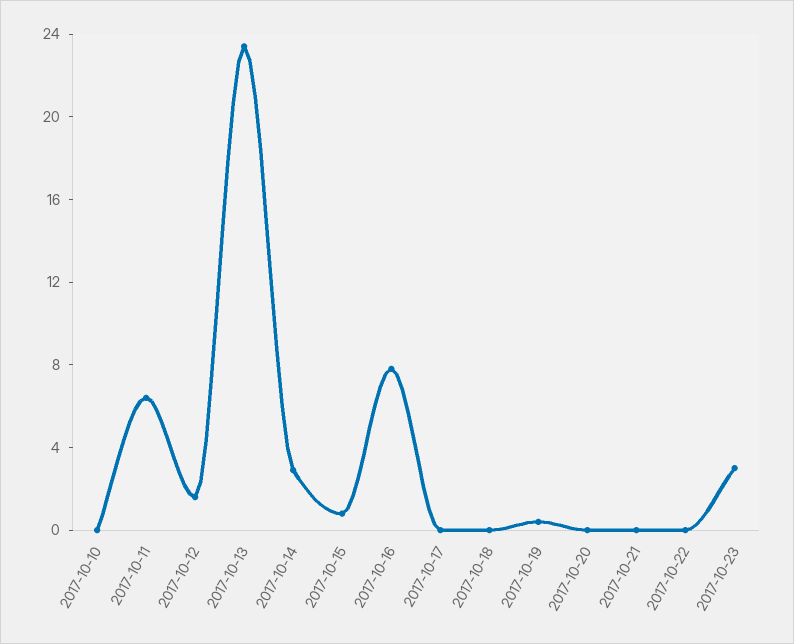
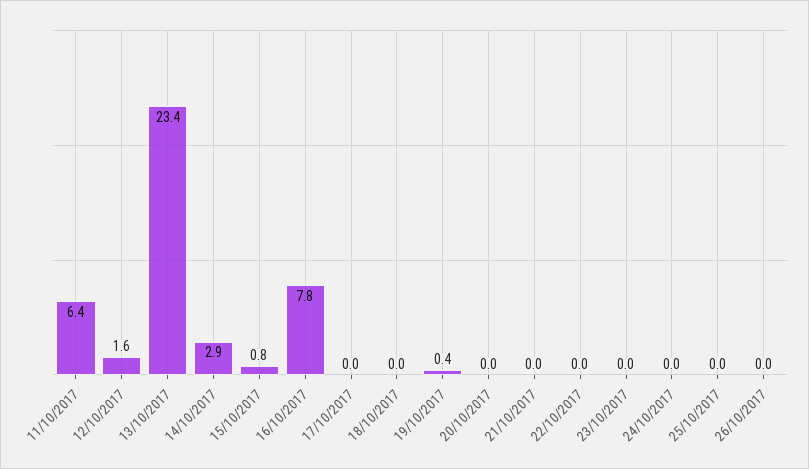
2017-10-10: 0 -> none
2017-10-23: 3 -> 0
24/10/2017: none -> 0
25/10/2017: none -> 0
26/10/2017: none -> 0

